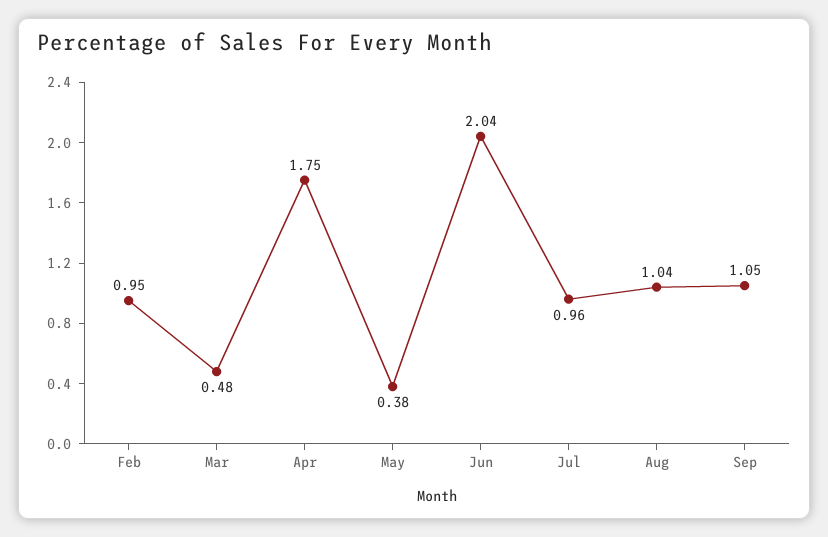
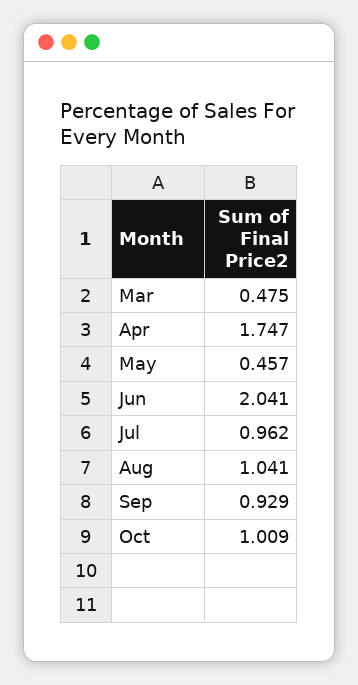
Feb: 0.95 -> none
May: 0.38 -> 0.457
Sep: 1.05 -> 0.929
Oct: none -> 1.009

